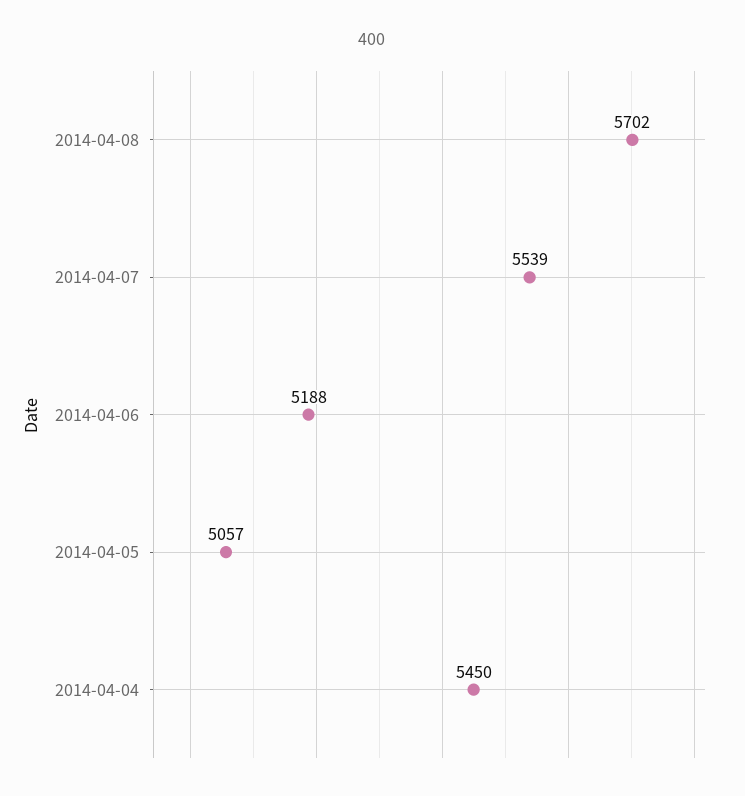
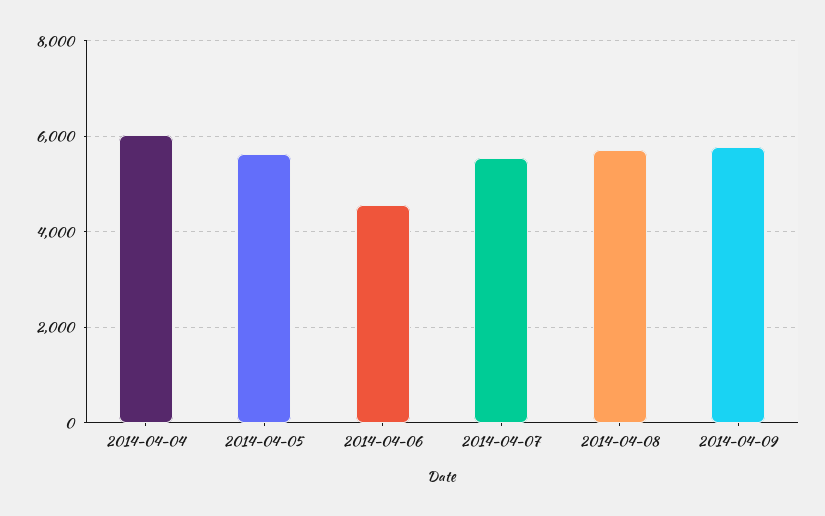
2014-04-06: 5188 -> 4600
2014-04-05: 5057 -> 5600
2014-04-04: 5450 -> 6000
2014-04-09: none -> 5800

